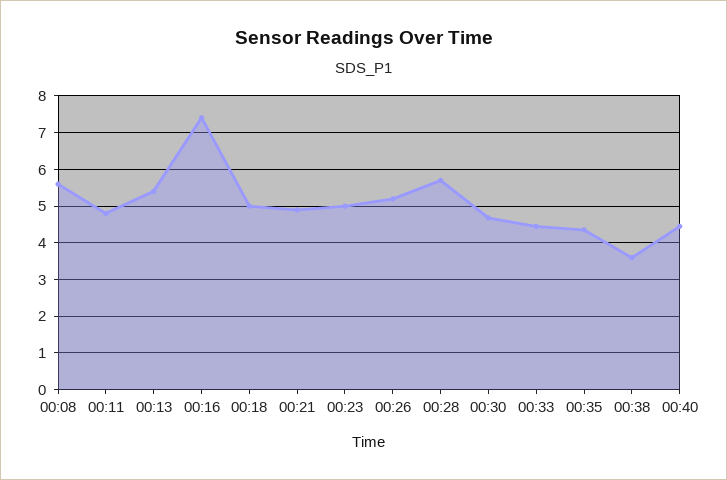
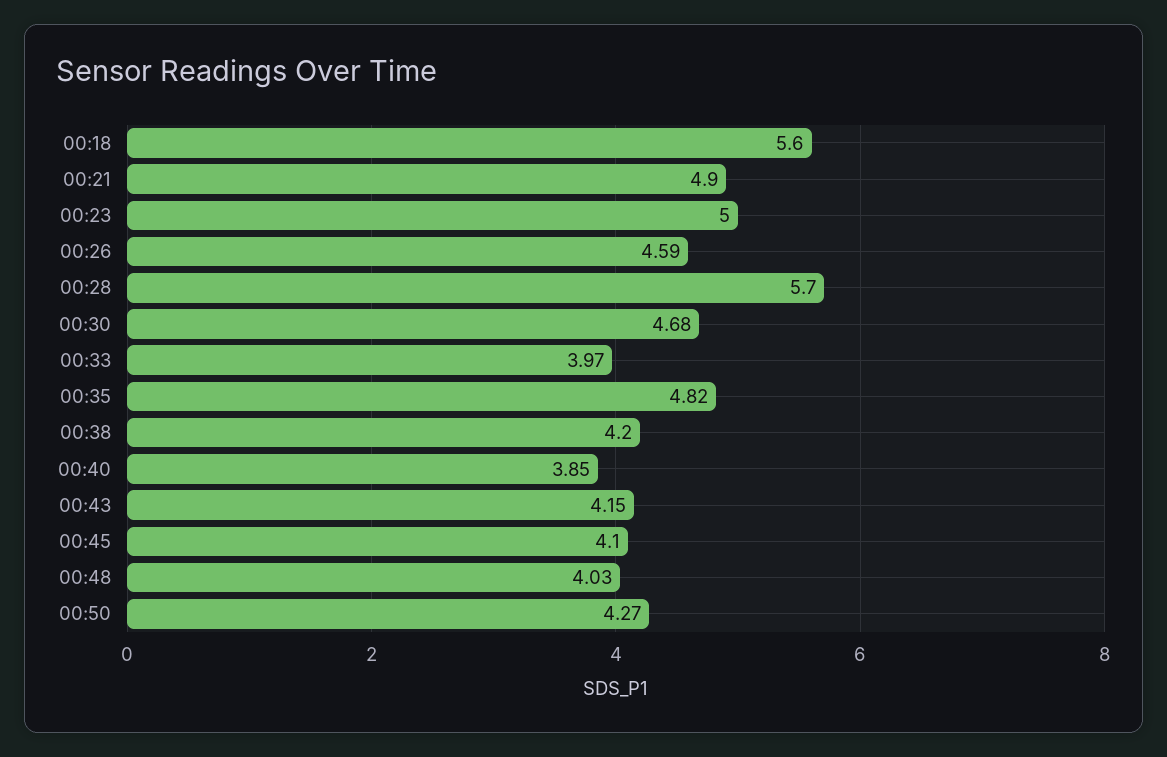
00:08: 5.6 -> none
00:11: 4.8 -> none
00:13: 5.4 -> none
00:16: 7.4 -> none
00:18: 5 -> 5.6
00:26: 5.2 -> 4.59
00:33: 4.4 -> 3.97
00:35: 4.4 -> 4.82
00:38: 3.6 -> 4.2
00:40: 4.4 -> 3.85
00:43: none -> 4.15
00:45: none -> 4.1
00:48: none -> 4.03
00:50: none -> 4.27

